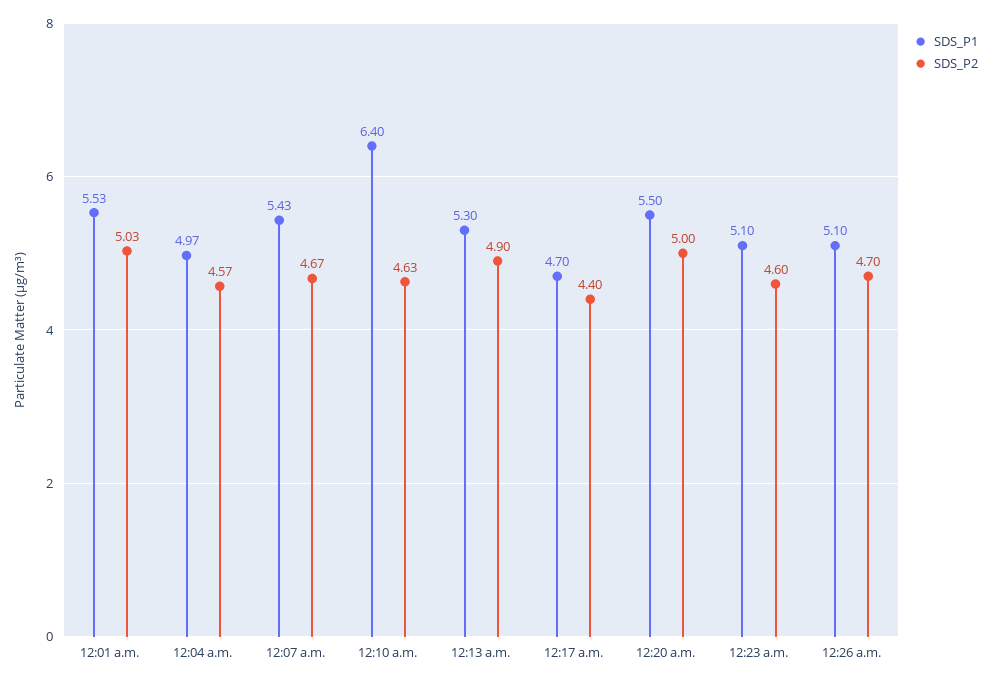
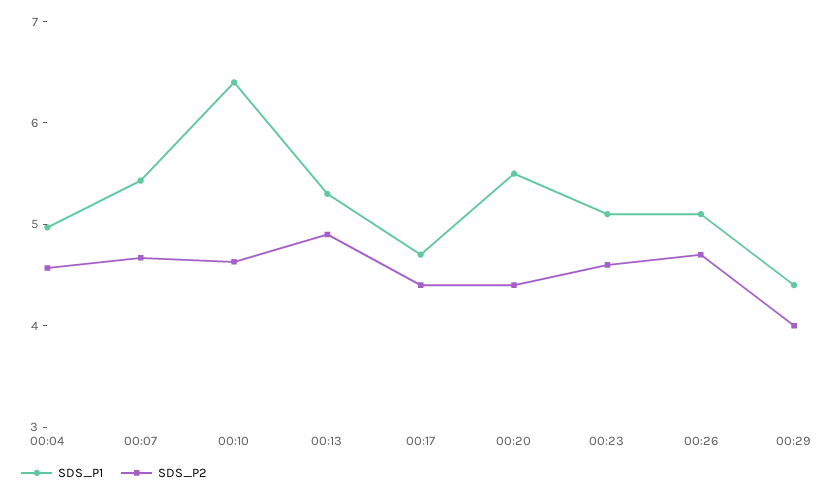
SDS_P1, 12:01 a.m.: 5.53 -> none
SDS_P2, 12:01 a.m.: 5.03 -> none
SDS_P2, 12:20 a.m.: 5 -> 4.4
SDS_P1, 00:29: none -> 4.4
SDS_P2, 00:29: none -> 4

